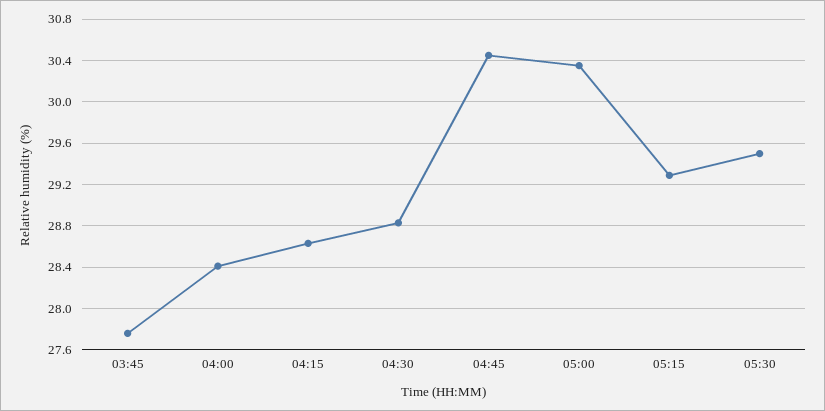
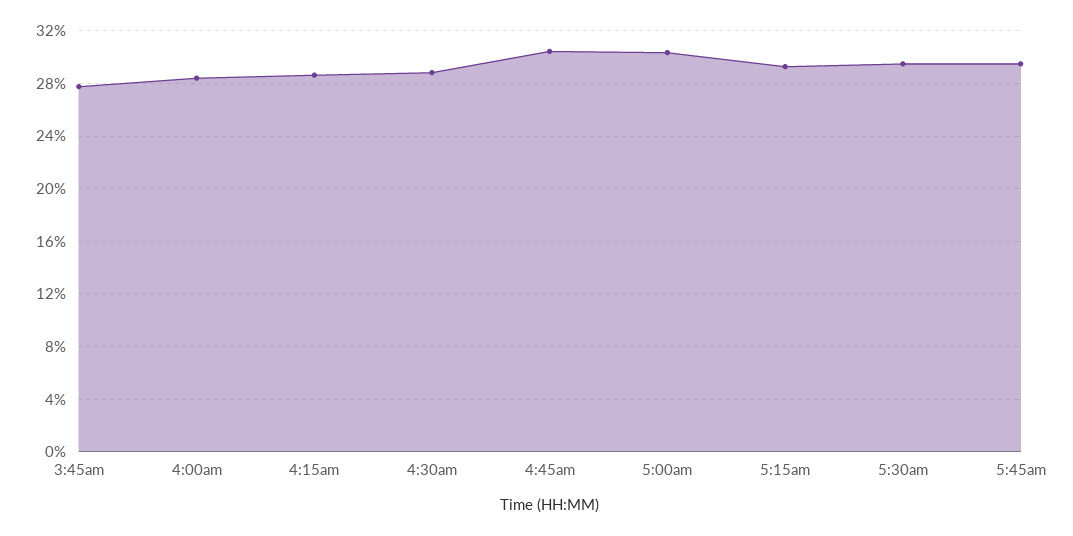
5:45am: none -> 29.5

